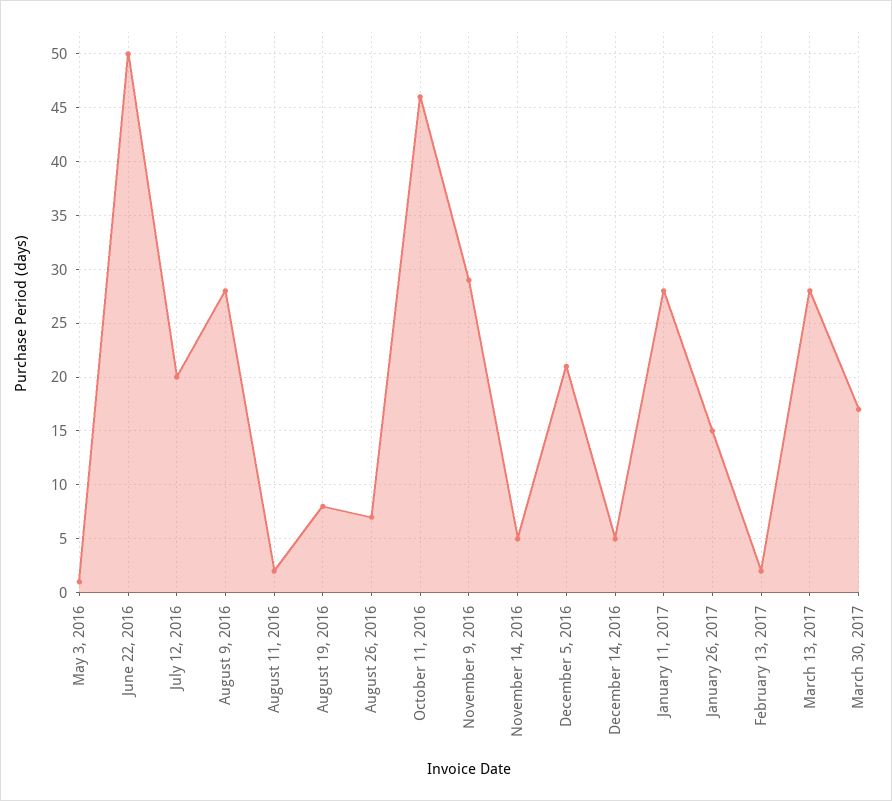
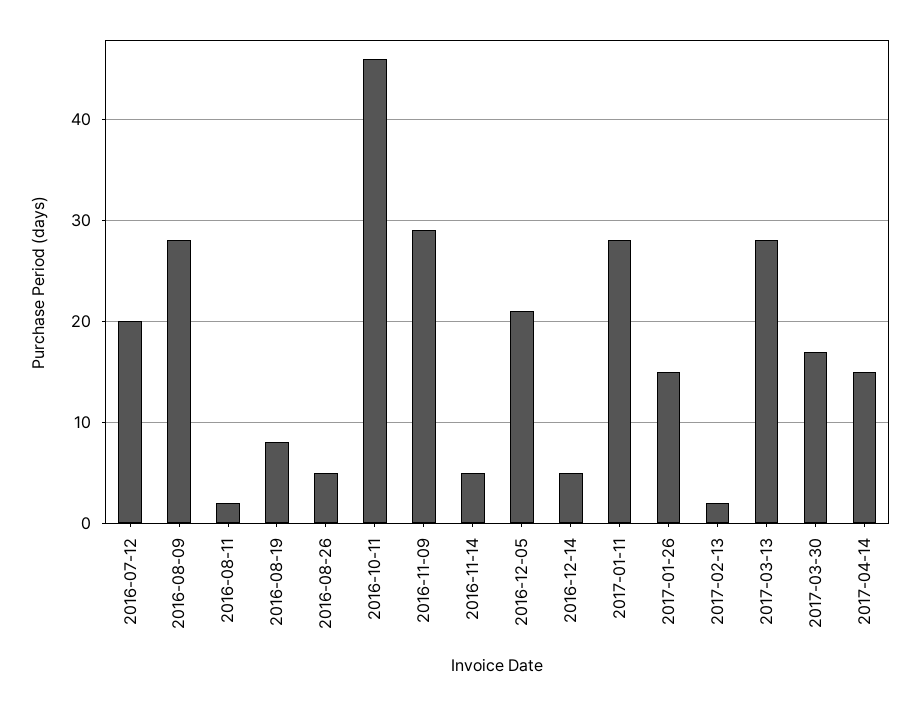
May 3, 2016: 1 -> none
June 22, 2016: 50 -> none
August 26, 2016: 7 -> 5
2017-04-14: none -> 15

